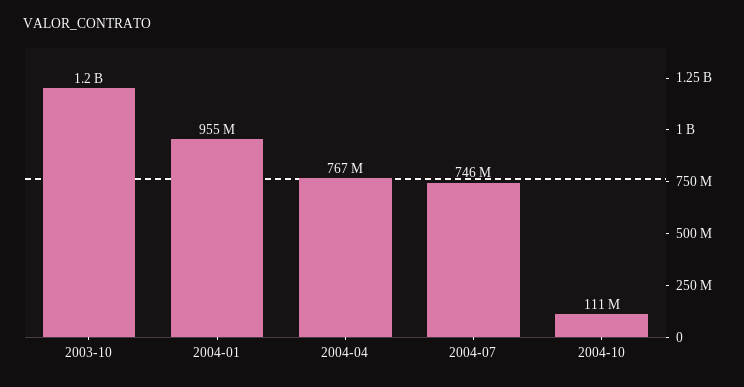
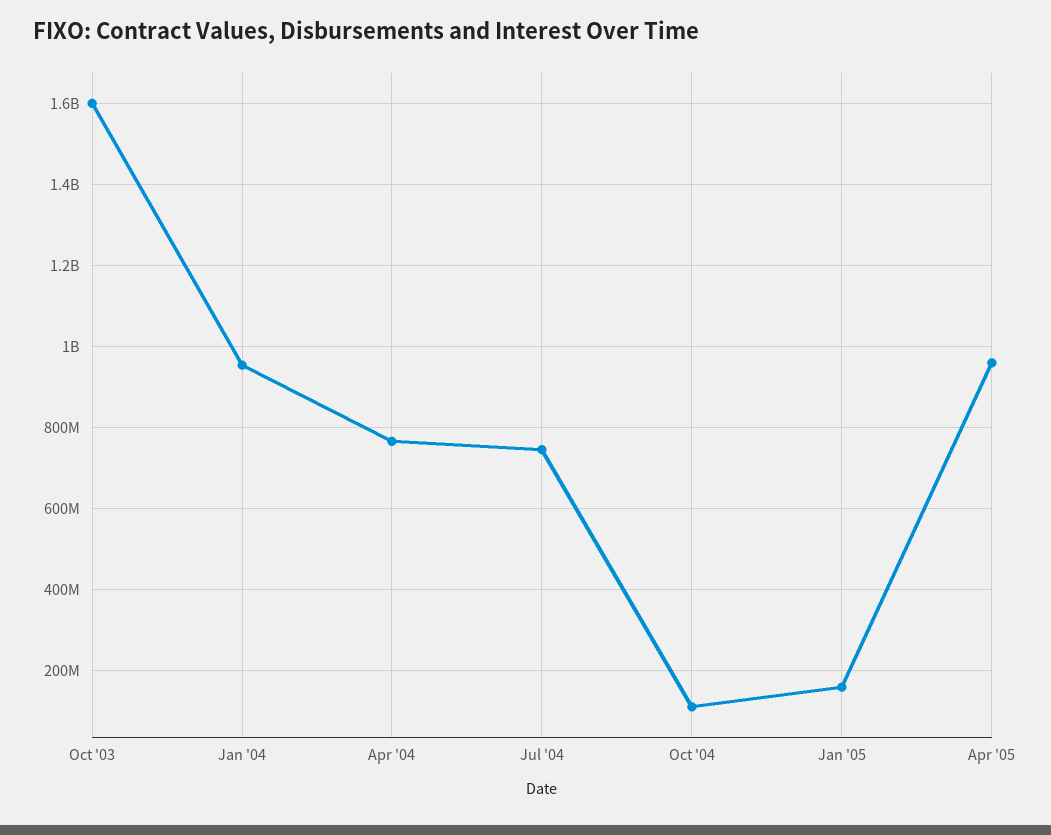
2003-10: 1200000000 -> 1600000000
Jan '05: none -> 160000000
Apr '05: none -> 960000000

